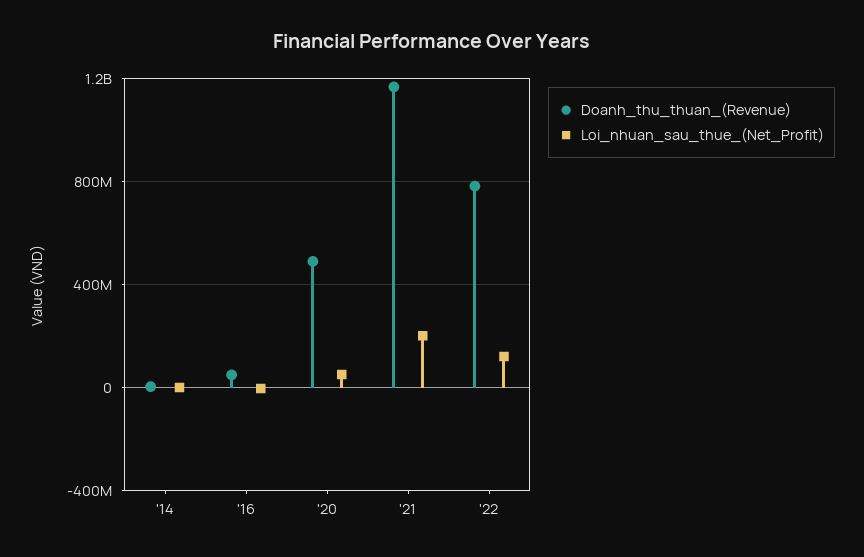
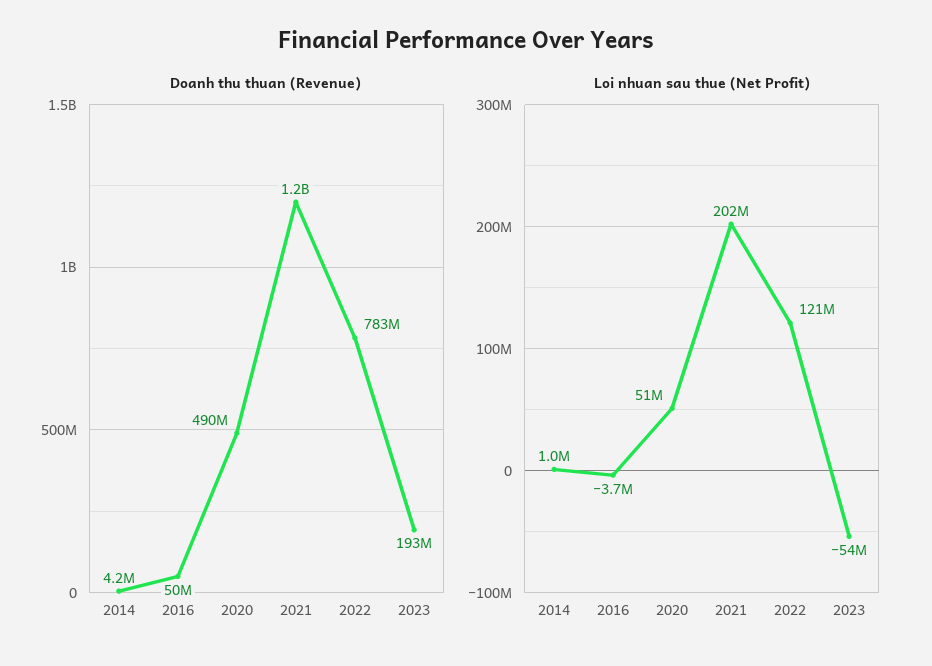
Doanh_thu_thuan_(Revenue), 2023: none -> 193000000
Loi_nhuan_sau_thue_(Net_Profit), 2023: none -> -54000000

